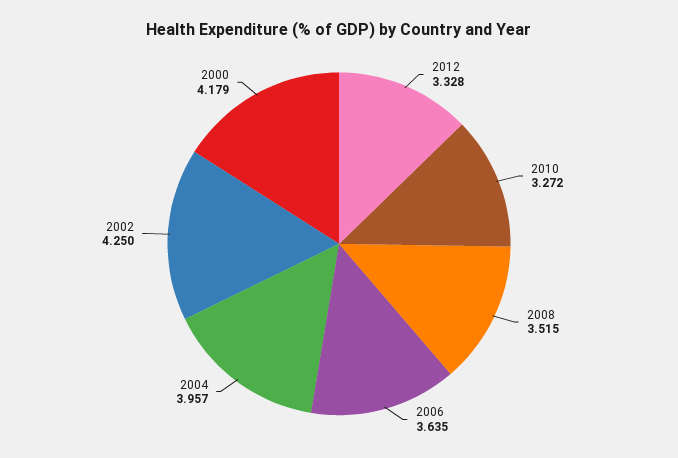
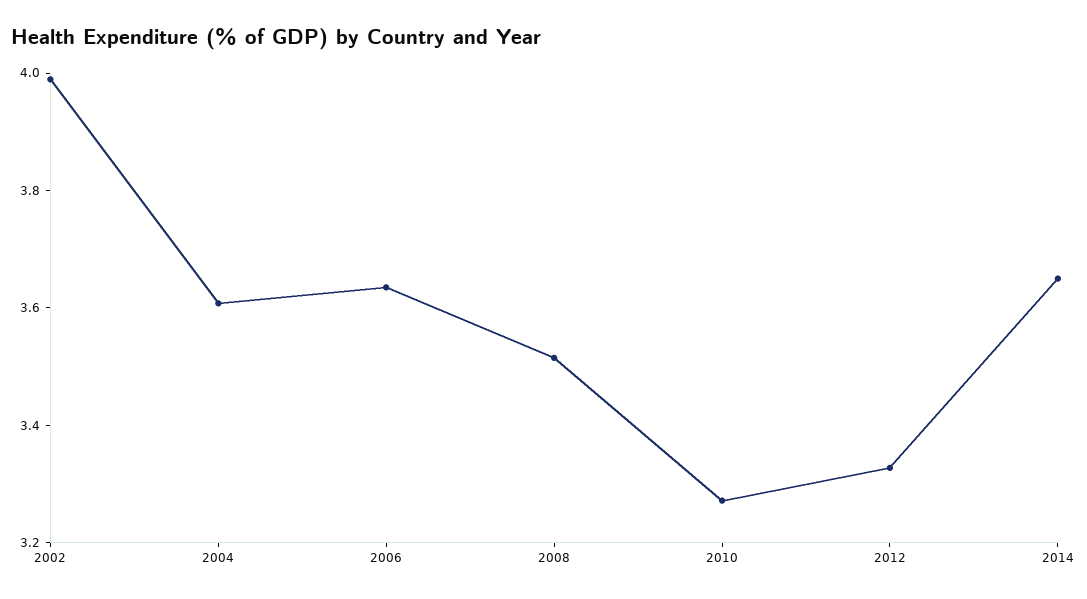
2004: 3.957 -> 3.6
2002: 4.25 -> 4
2000: 4.179 -> none
2014: none -> 3.65

